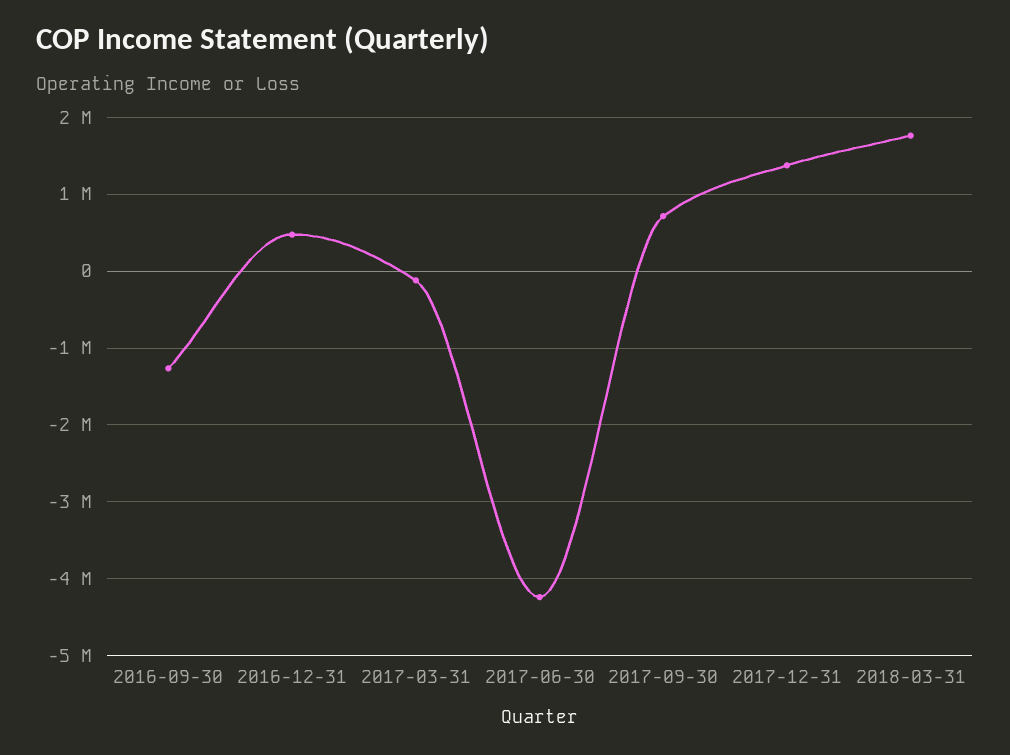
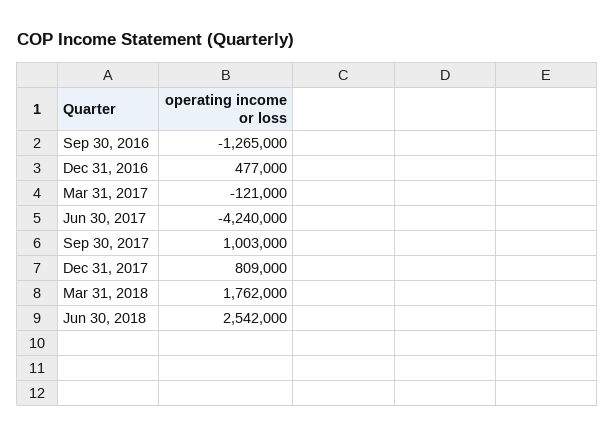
2017-09-30: 700000 -> 1003000
2017-12-31: 1400000 -> 809000
Jun 30, 2018: none -> 2542000

